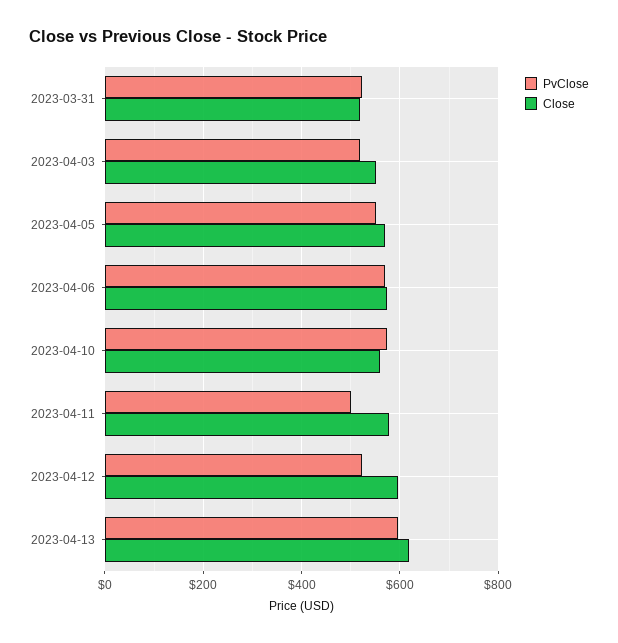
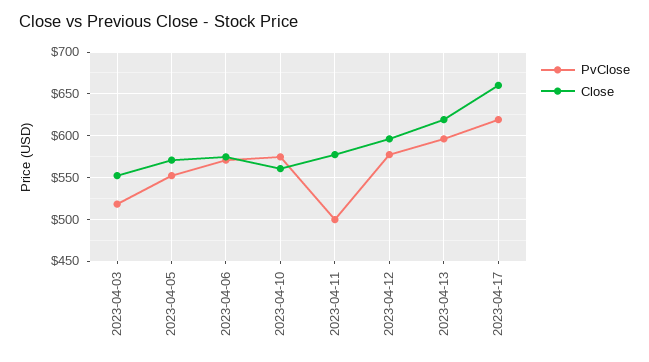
PvClose, 2023-03-31: 520 -> none
Close, 2023-03-31: 520 -> none
PvClose, 2023-04-12: 520 -> 580
PvClose, 2023-04-17: none -> 620
Close, 2023-04-17: none -> 660

